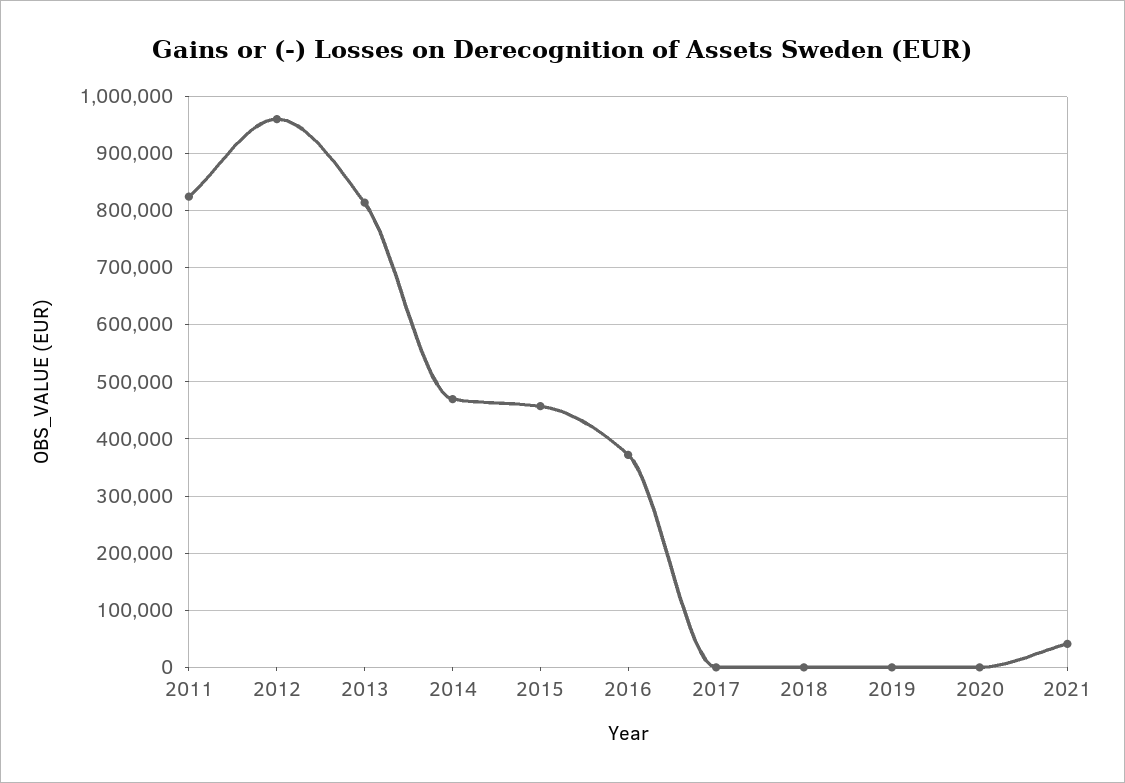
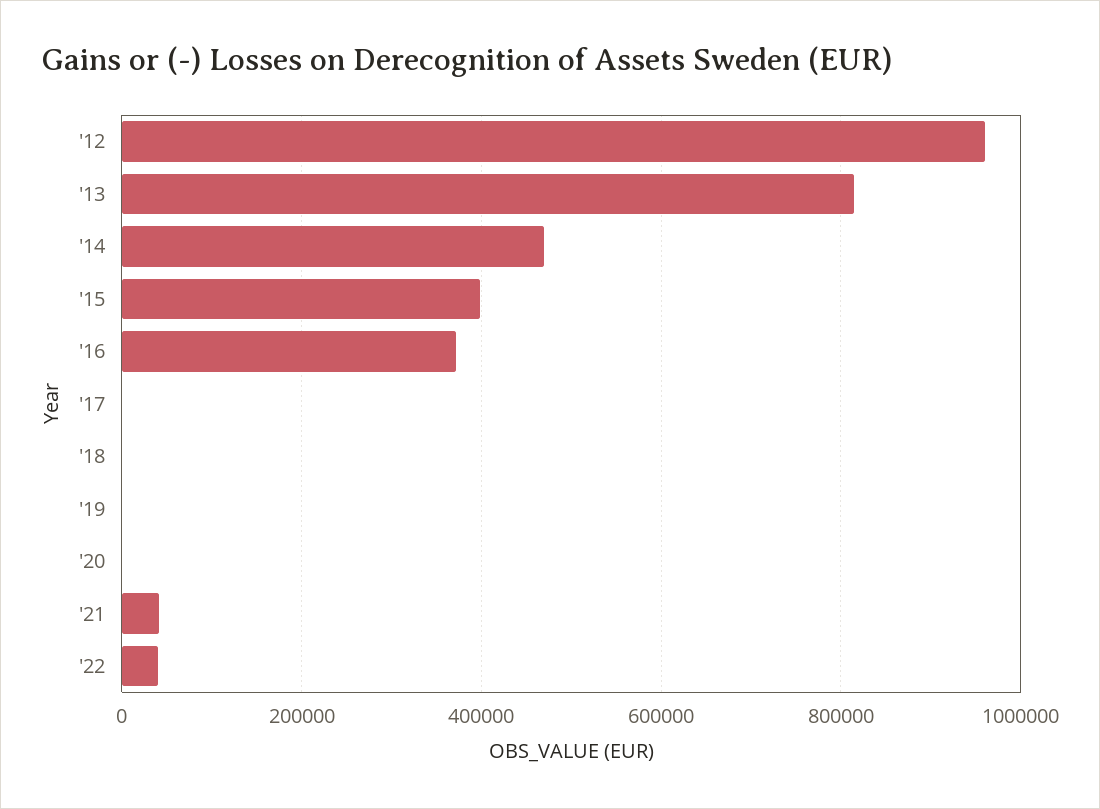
2011: 820000 -> none
2015: 460000 -> 400000
'22: none -> 40000

